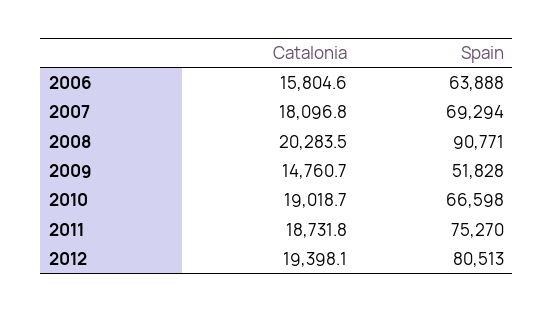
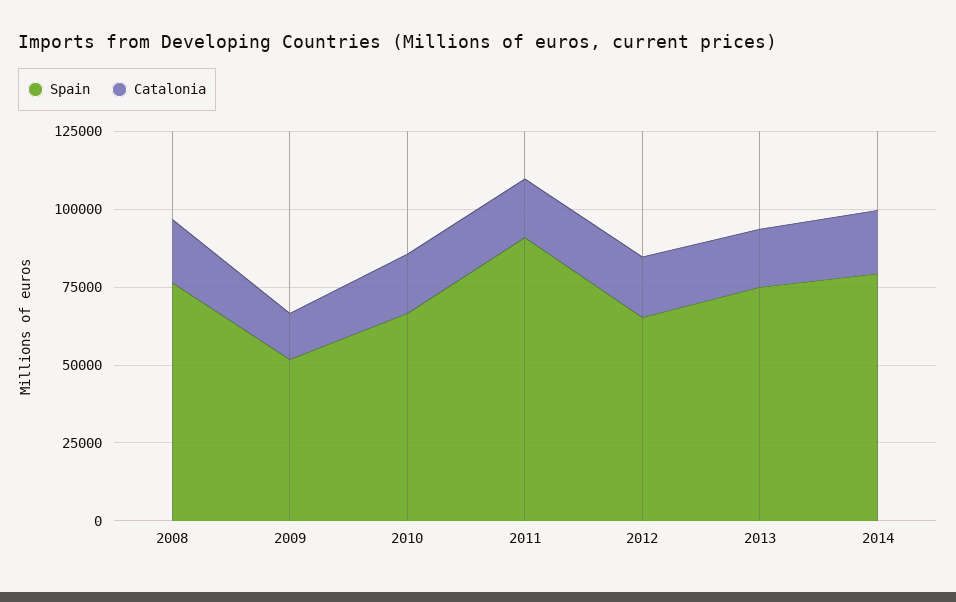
Catalonia, 2006: 15804.6 -> none
Spain, 2006: 63888 -> none
Catalonia, 2007: 18096.8 -> none
Spain, 2007: 69294 -> none
Spain, 2008: 90771 -> 75000
Spain, 2011: 75270 -> 90000
Spain, 2012: 80513 -> 65000
Spain, 2013: none -> 75000
Catalonia, 2013: none -> 20000
Spain, 2014: none -> 80000
Catalonia, 2014: none -> 20000

